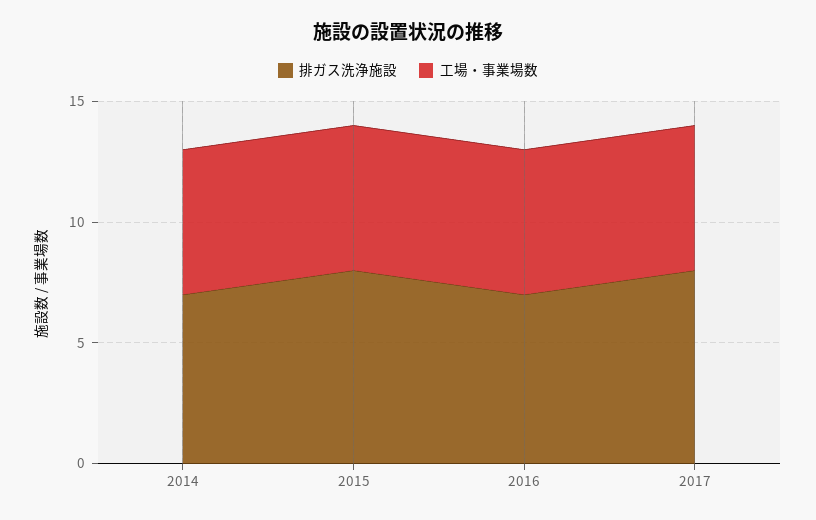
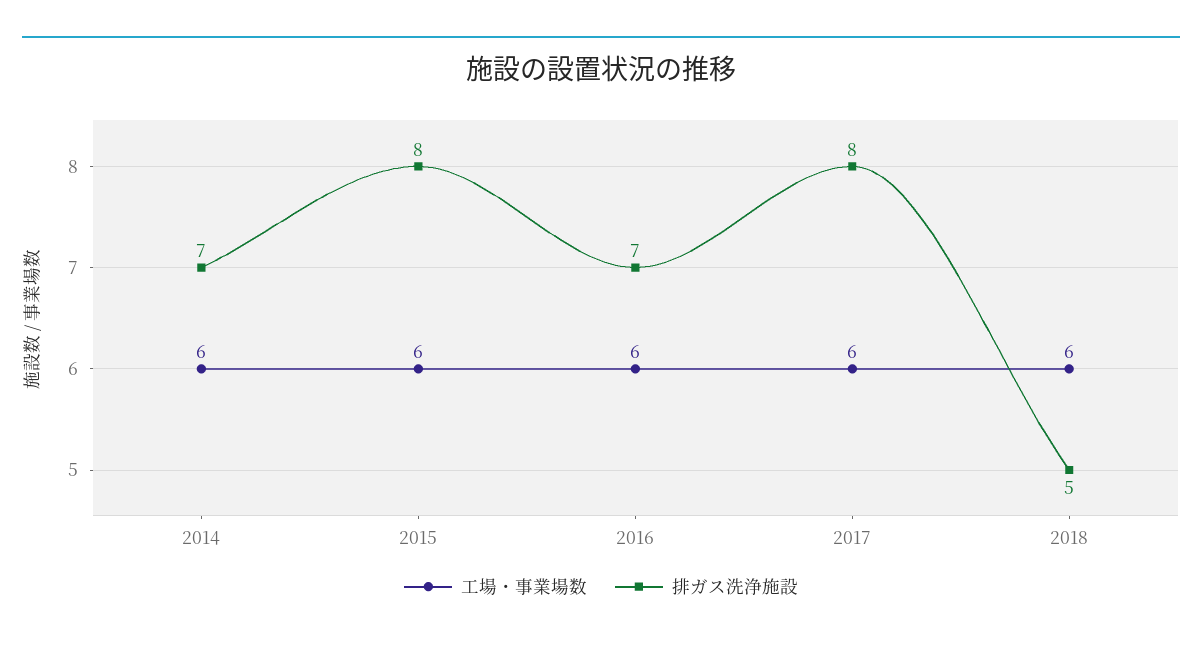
工場・事業場数, 2018: none -> 6
排ガス洗浄施設, 2018: none -> 5

